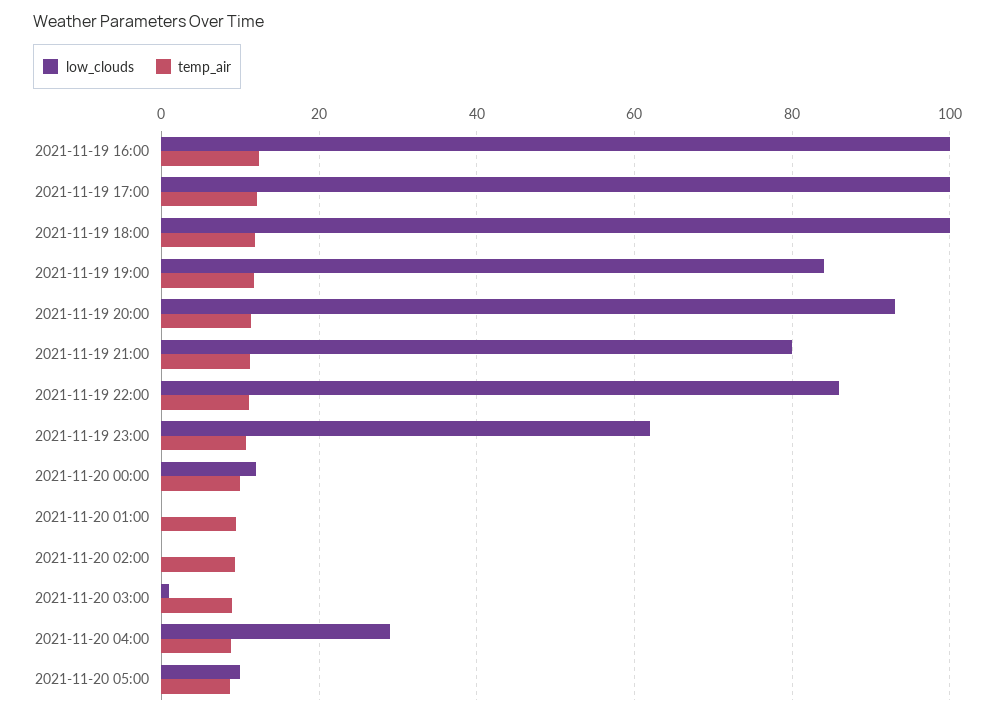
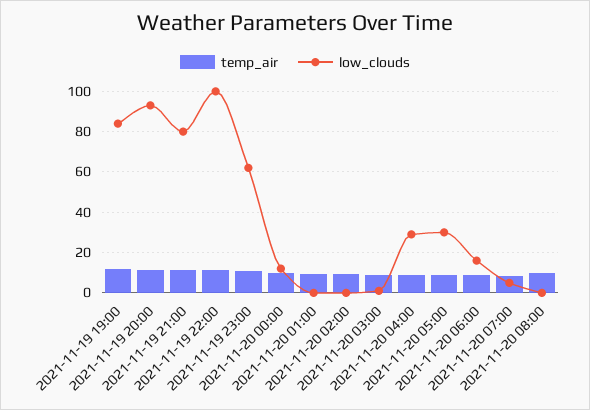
low_clouds, 2021-11-19 16:00: 100 -> none
temp_air, 2021-11-19 16:00: 12 -> none
low_clouds, 2021-11-19 17:00: 100 -> none
temp_air, 2021-11-19 17:00: 12 -> none
low_clouds, 2021-11-19 18:00: 100 -> none
temp_air, 2021-11-19 18:00: 12 -> none
low_clouds, 2021-11-19 22:00: 86 -> 100
low_clouds, 2021-11-20 05:00: 10 -> 30
temp_air, 2021-11-20 06:00: none -> 10
low_clouds, 2021-11-20 06:00: none -> 15
temp_air, 2021-11-20 07:00: none -> 10
low_clouds, 2021-11-20 07:00: none -> 5
temp_air, 2021-11-20 08:00: none -> 10
low_clouds, 2021-11-20 08:00: none -> 0

